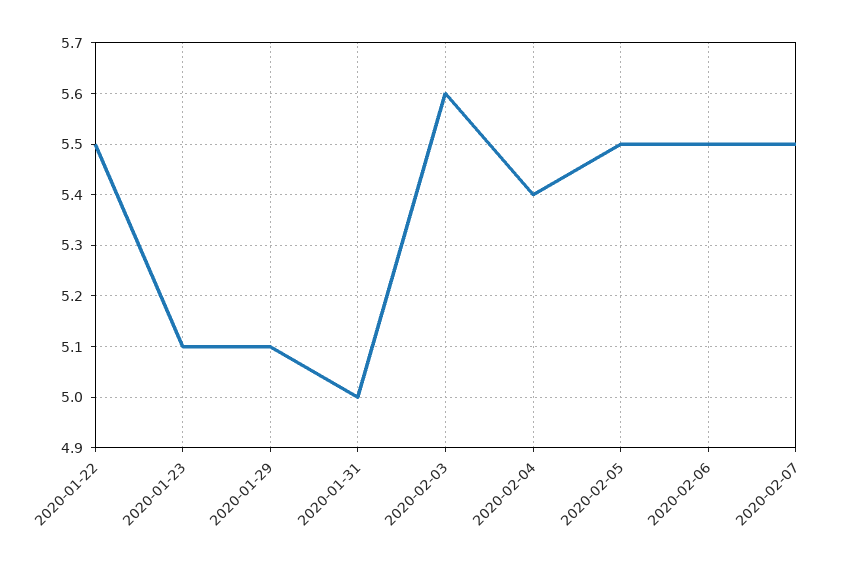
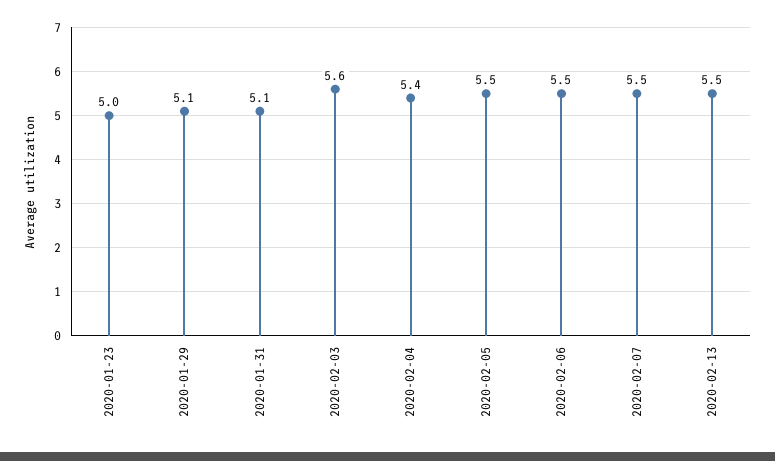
2020-01-22: 5.5 -> none
2020-01-23: 5.1 -> 5
2020-01-31: 5 -> 5.1
2020-02-13: none -> 5.5

